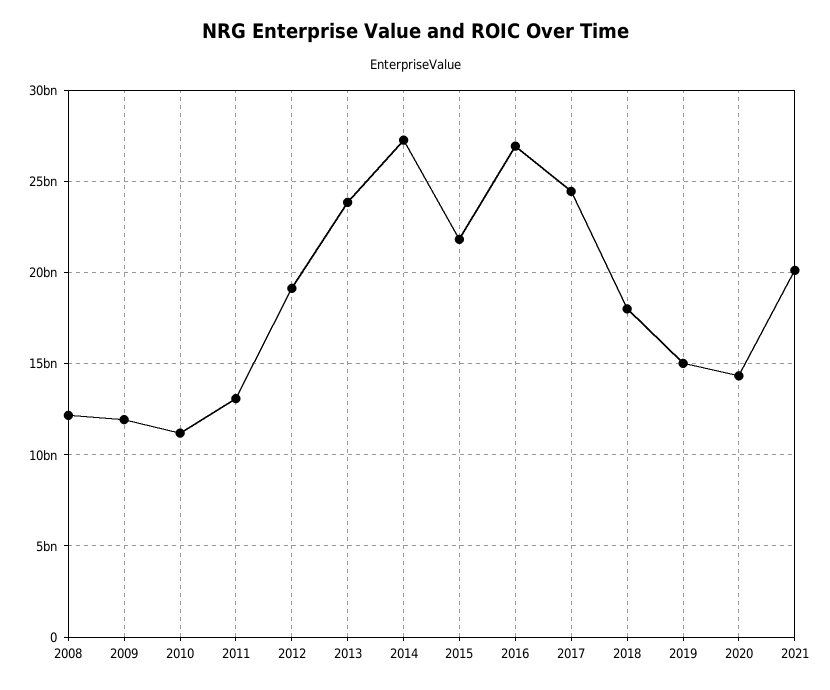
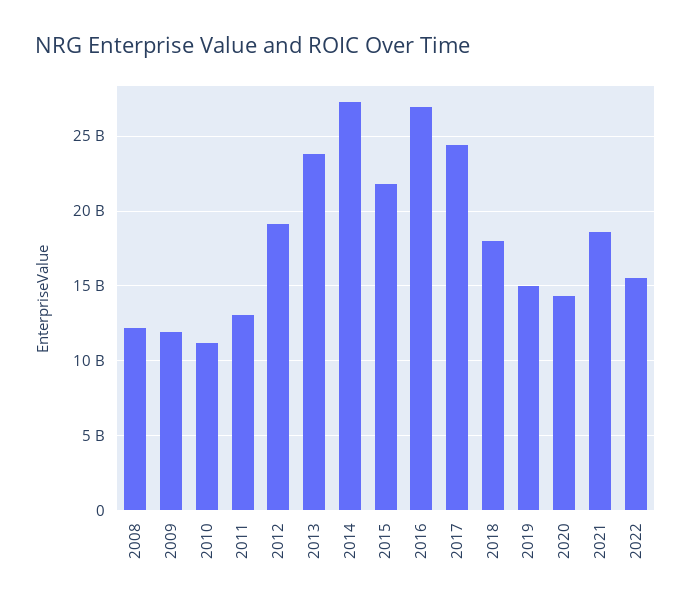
2021: 20000000000 -> 18500000000
2022: none -> 15500000000

